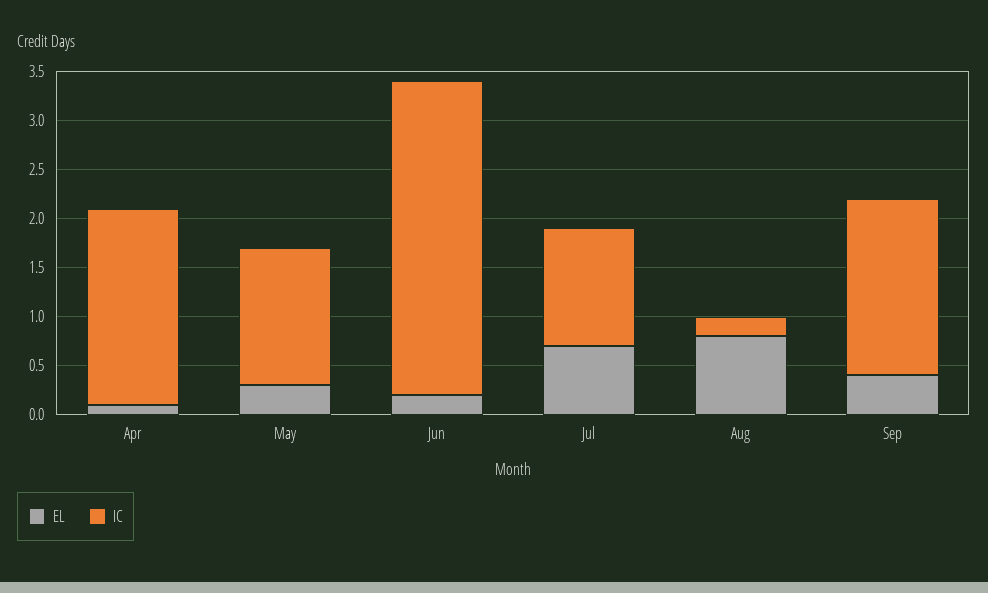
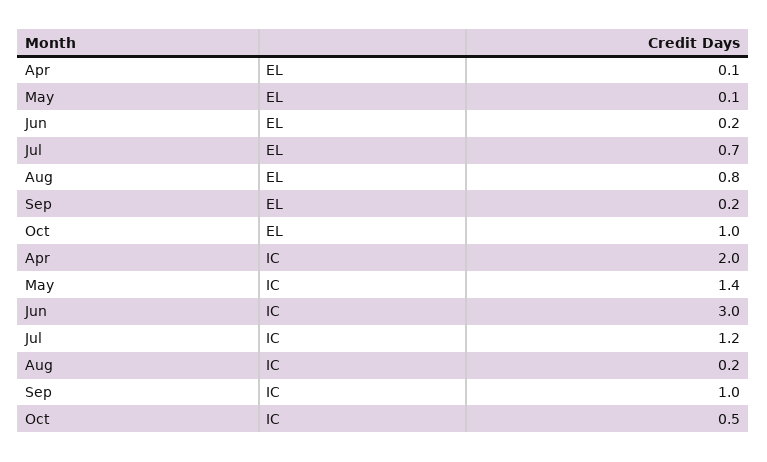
EL, May: 0.3 -> 0.1
IC, Jun: 3.2 -> 3
EL, Sep: 0.4 -> 0.2
IC, Sep: 1.8 -> 1
EL, Oct: none -> 1
IC, Oct: none -> 0.5

